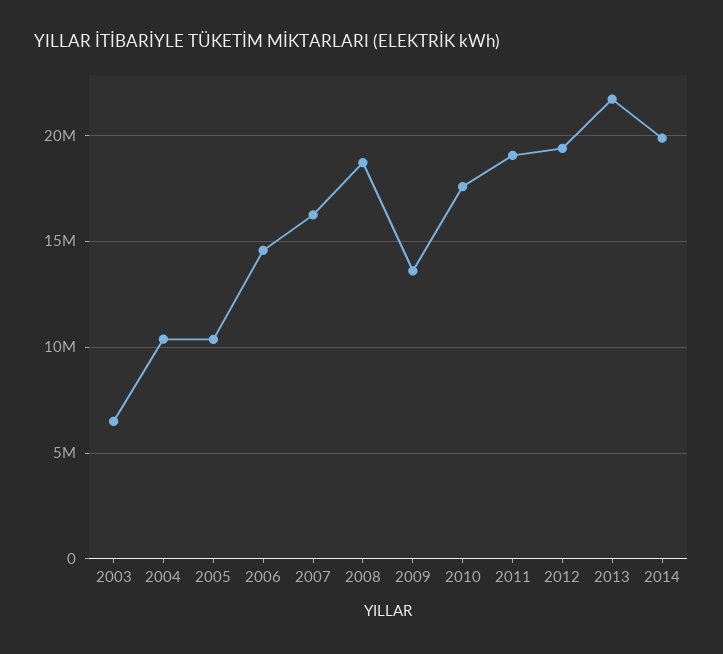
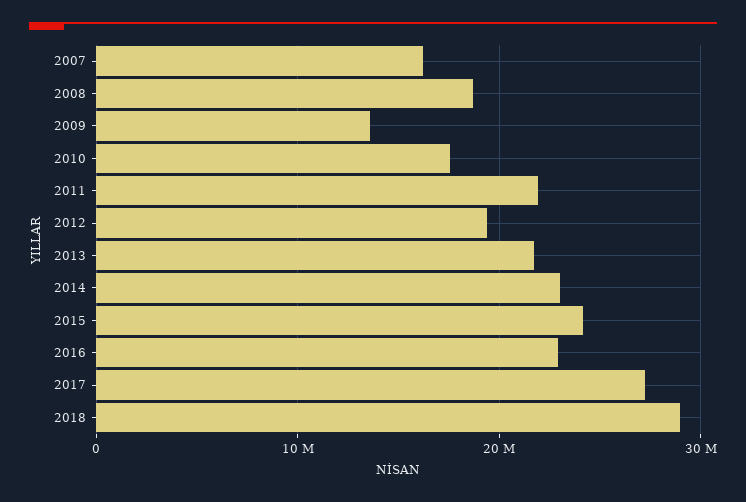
2003: 6500000 -> none
2004: 10500000 -> none
2005: 10500000 -> none
2006: 14500000 -> none
2011: 19000000 -> 22000000
2014: 20000000 -> 23000000
2015: none -> 24000000
2016: none -> 23000000
2017: none -> 27000000
2018: none -> 29000000

